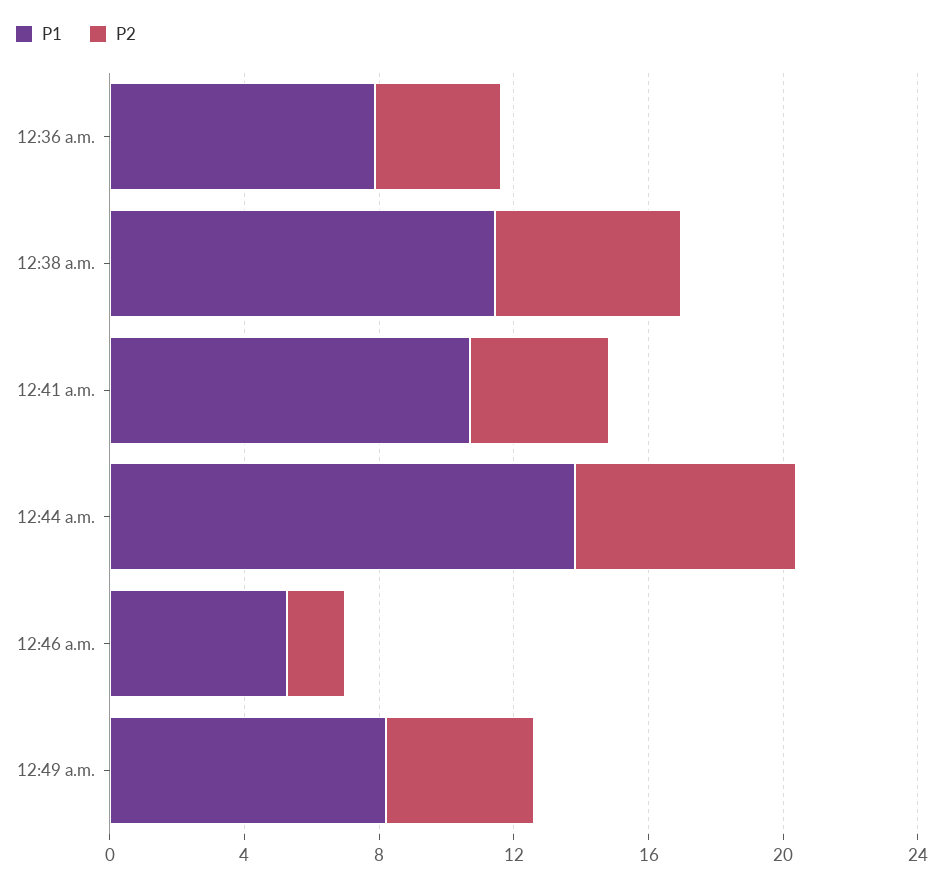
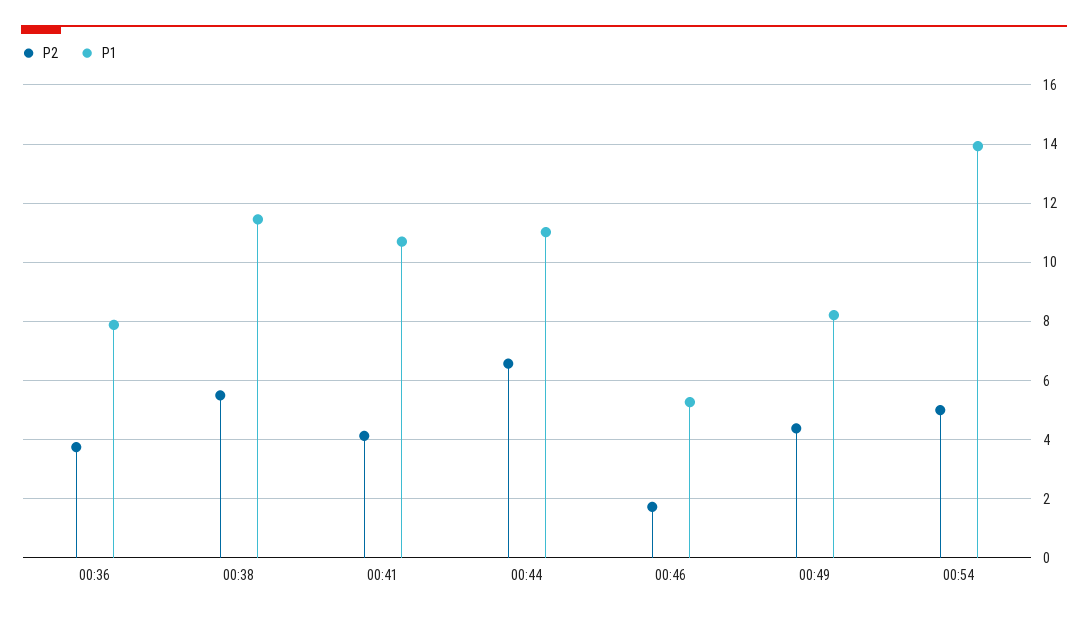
P1, 12:44 a.m.: 14 -> 11
P2, 00:54: none -> 5
P1, 00:54: none -> 14

